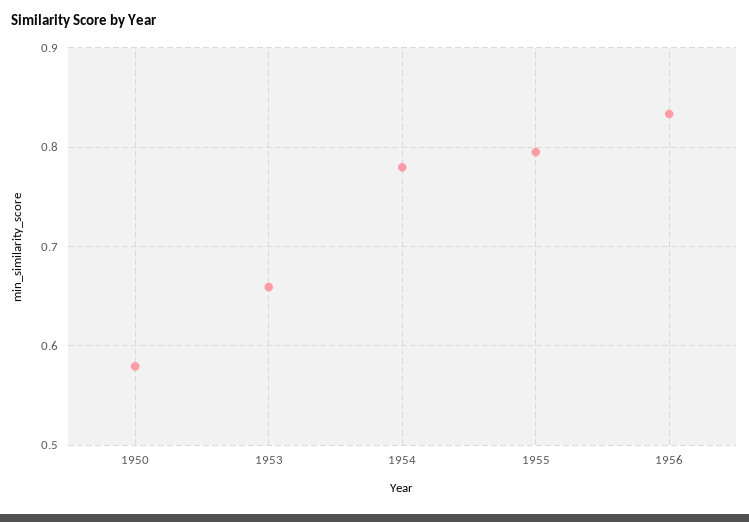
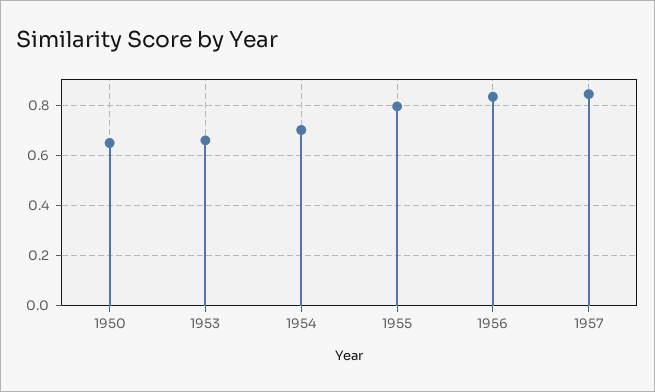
1950: 0.58 -> 0.65
1954: 0.78 -> 0.7
1957: none -> 0.85

